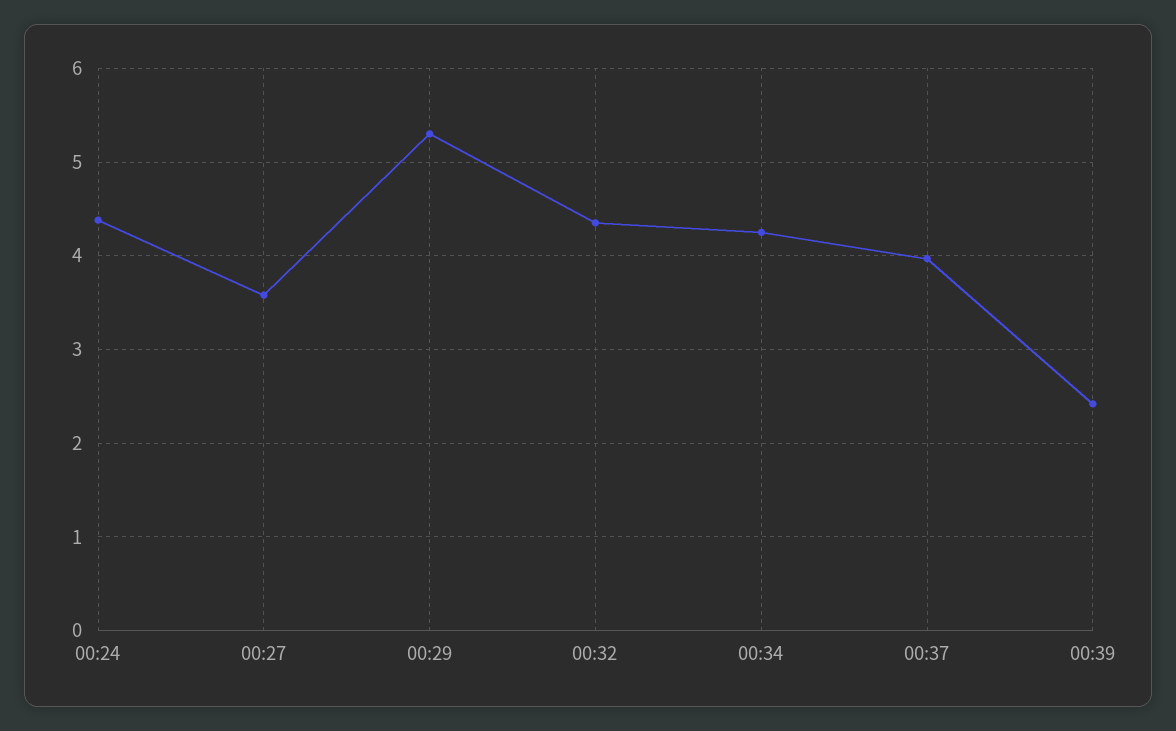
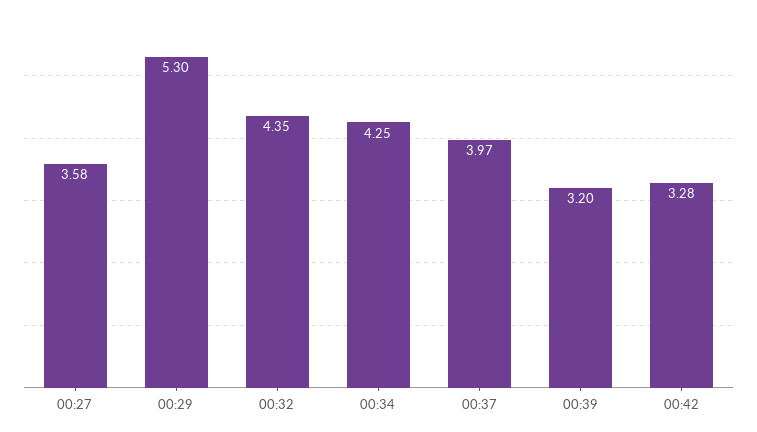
00:24: 4.4 -> none
00:39: 2.4 -> 3.2
00:42: none -> 3.28

